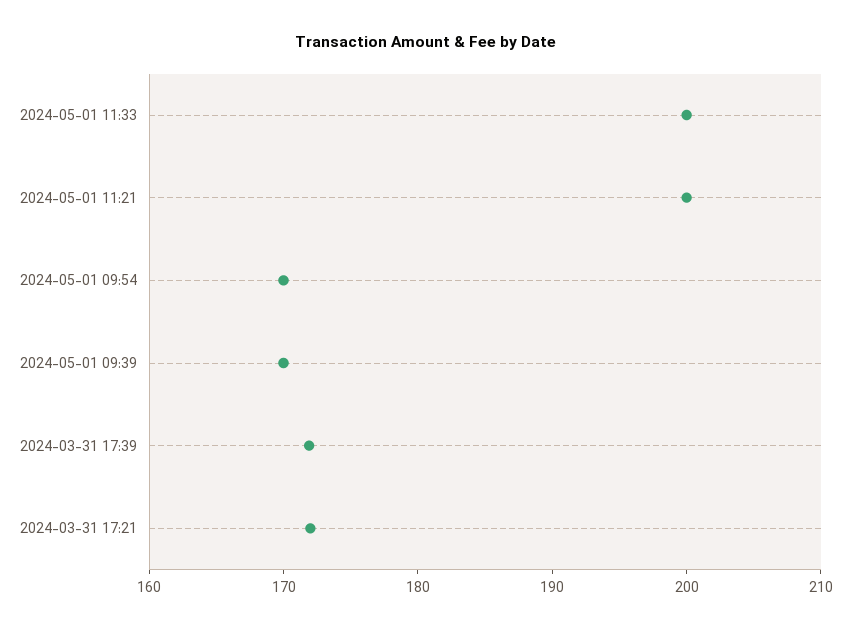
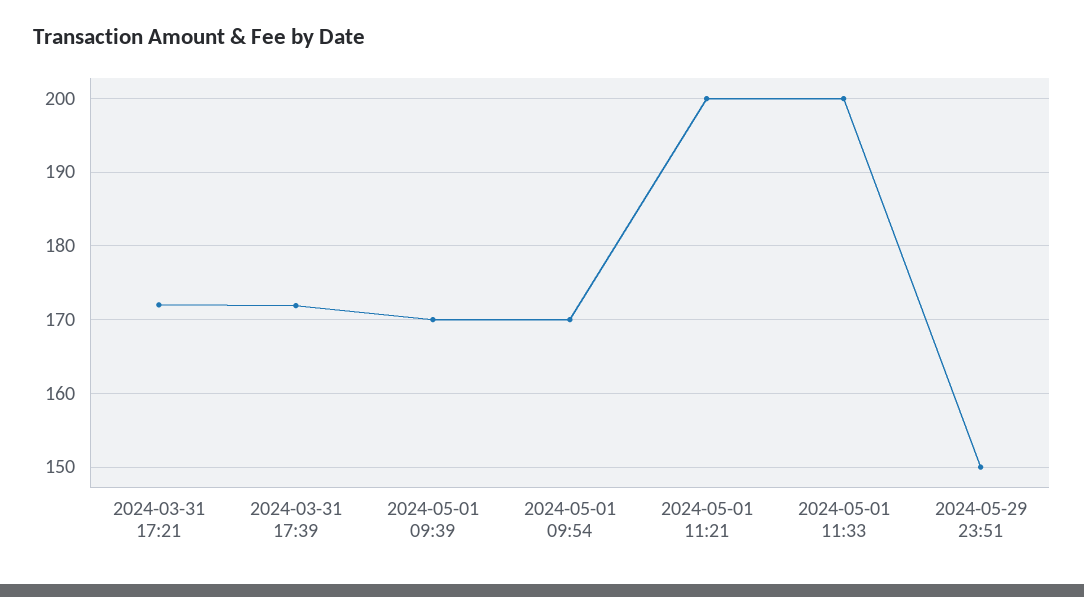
2024-05-29 23:51: none -> 150

